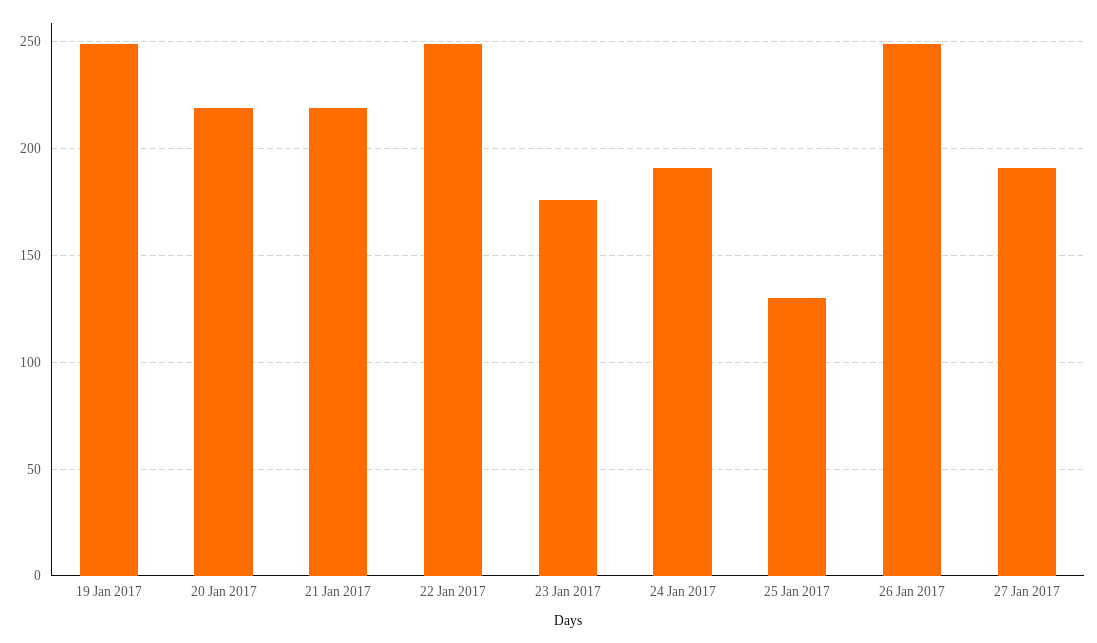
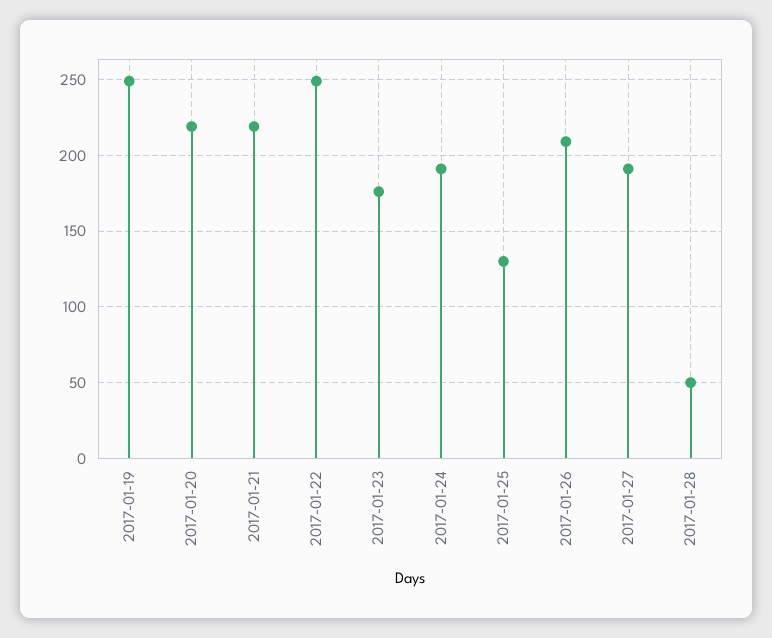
26 Jan 2017: 250 -> 210
2017-01-28: none -> 50

